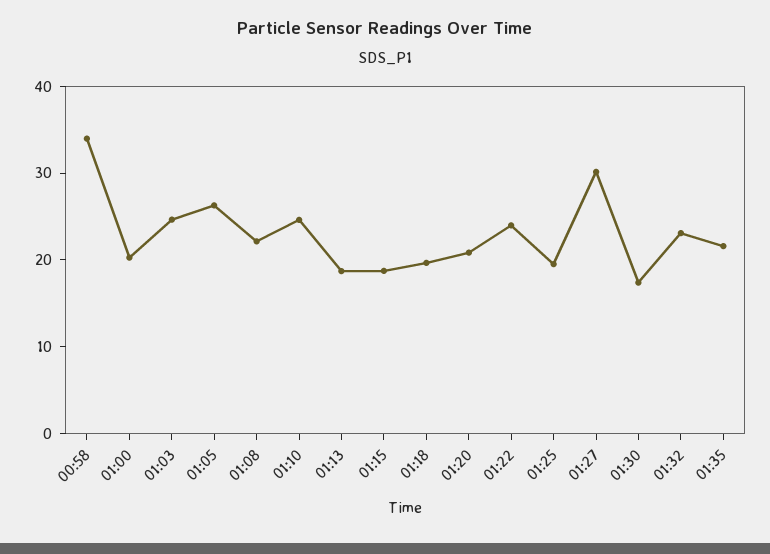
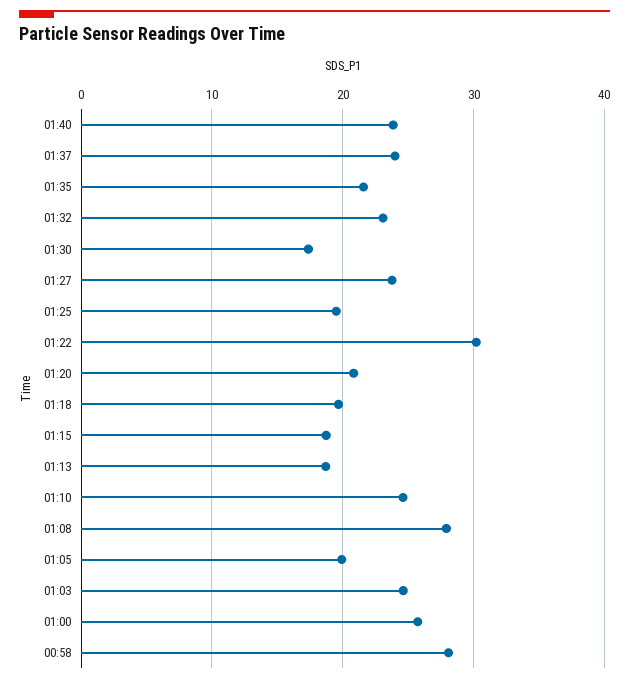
00:58: 34 -> 28
01:00: 20 -> 26
01:05: 26 -> 20
01:08: 22 -> 28
01:22: 24 -> 30
01:27: 30 -> 24
01:40: none -> 24
01:37: none -> 24

